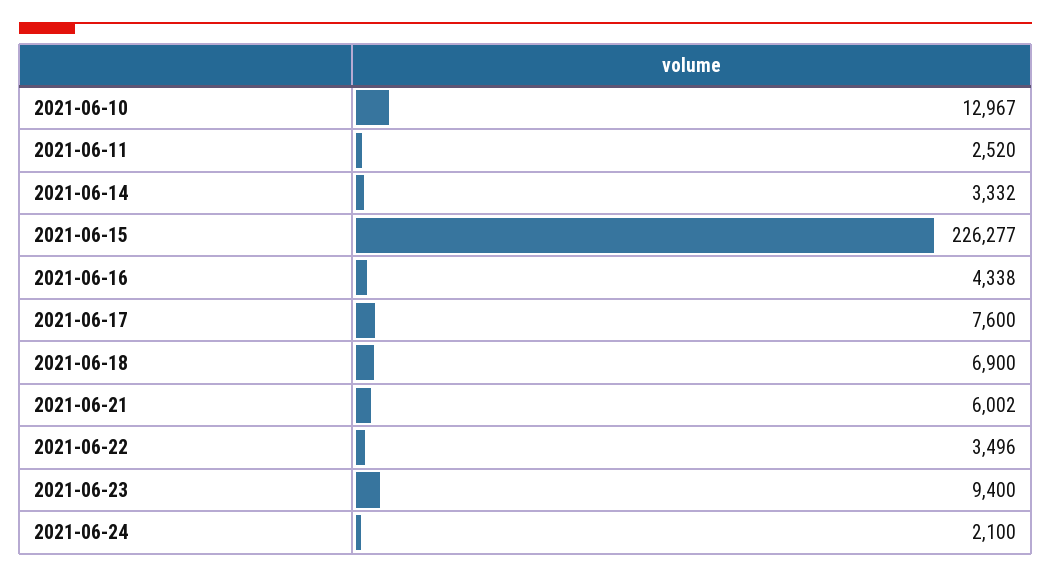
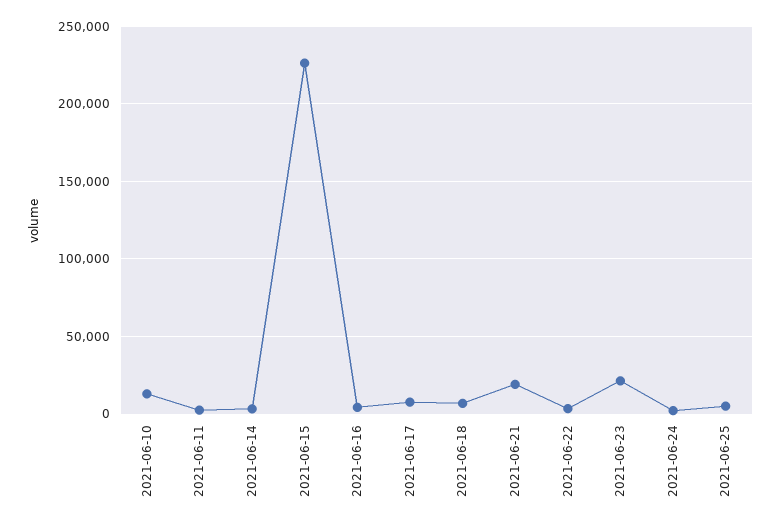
2021-06-21: 6002 -> 20000
2021-06-23: 9400 -> 20000
2021-06-25: none -> 5000

